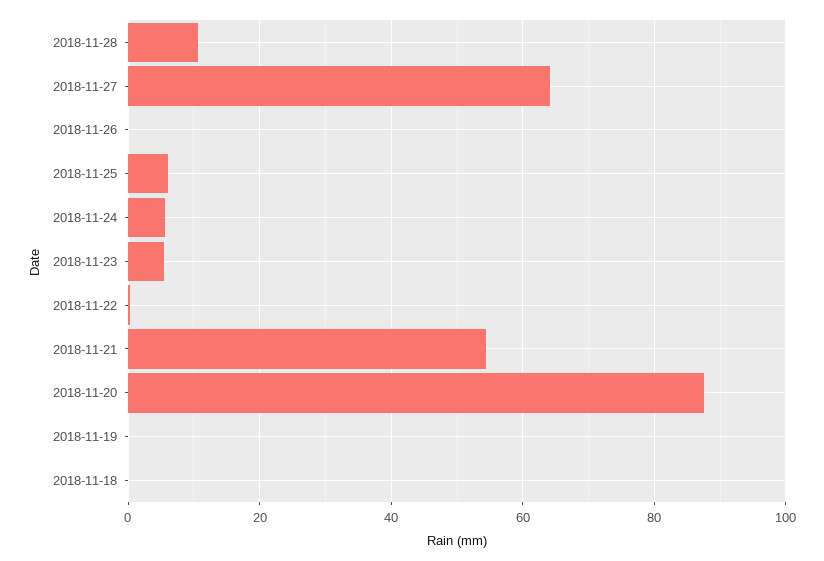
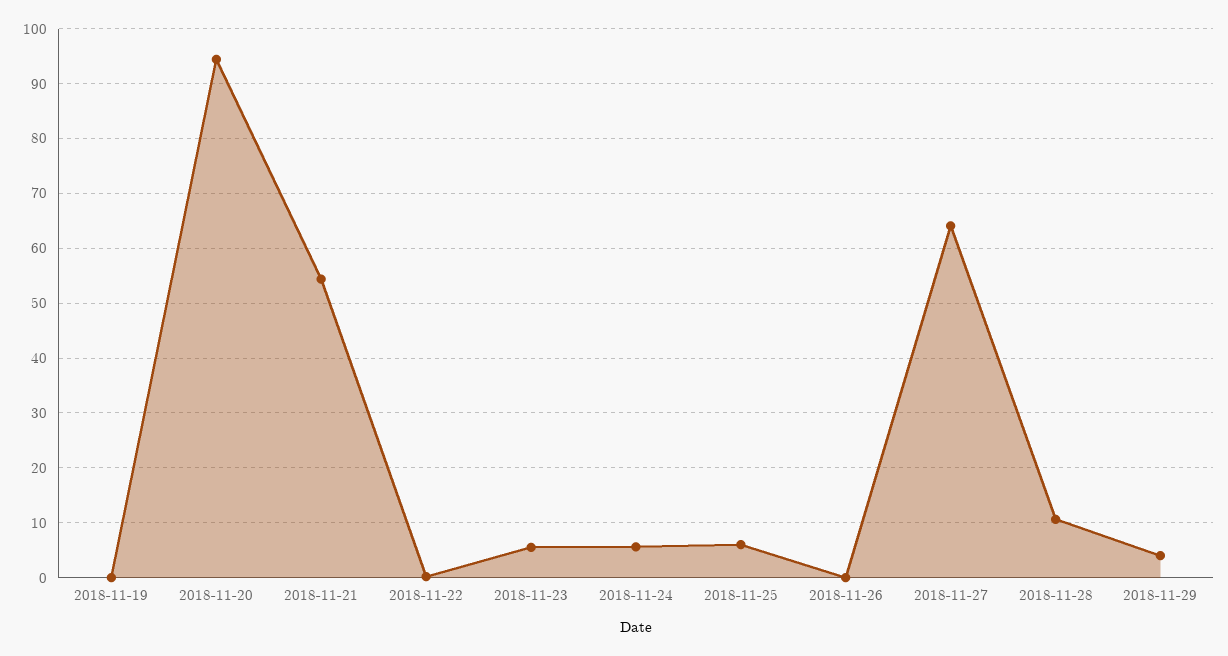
2018-11-20: 88 -> 94
2018-11-18: 0 -> none
2018-11-29: none -> 4

